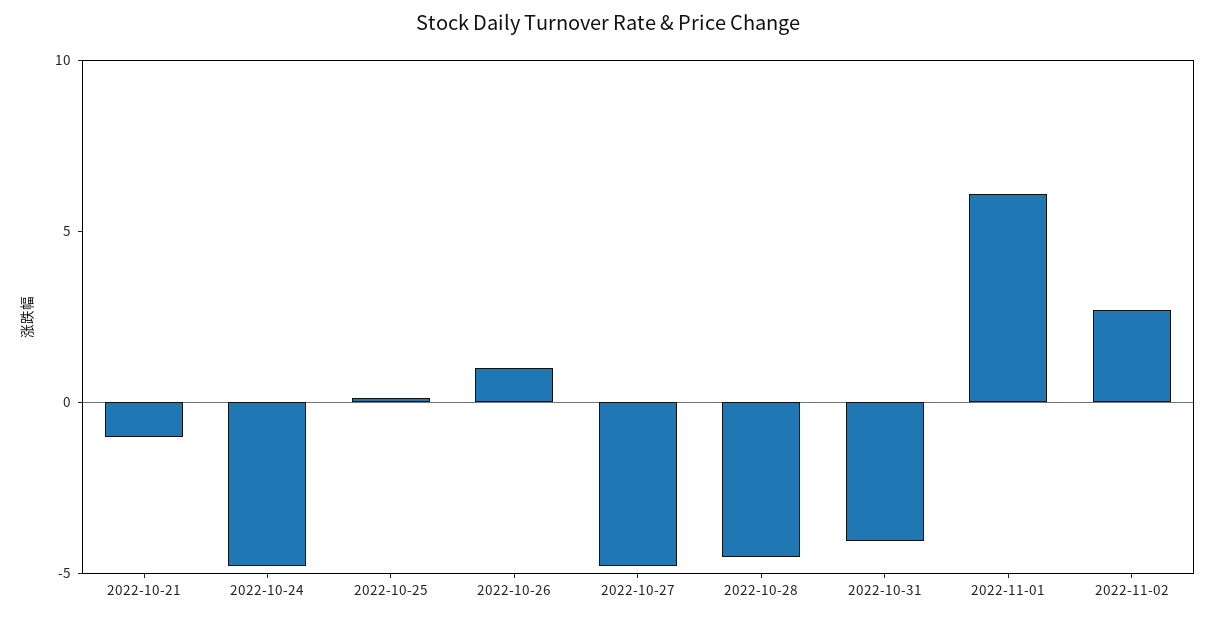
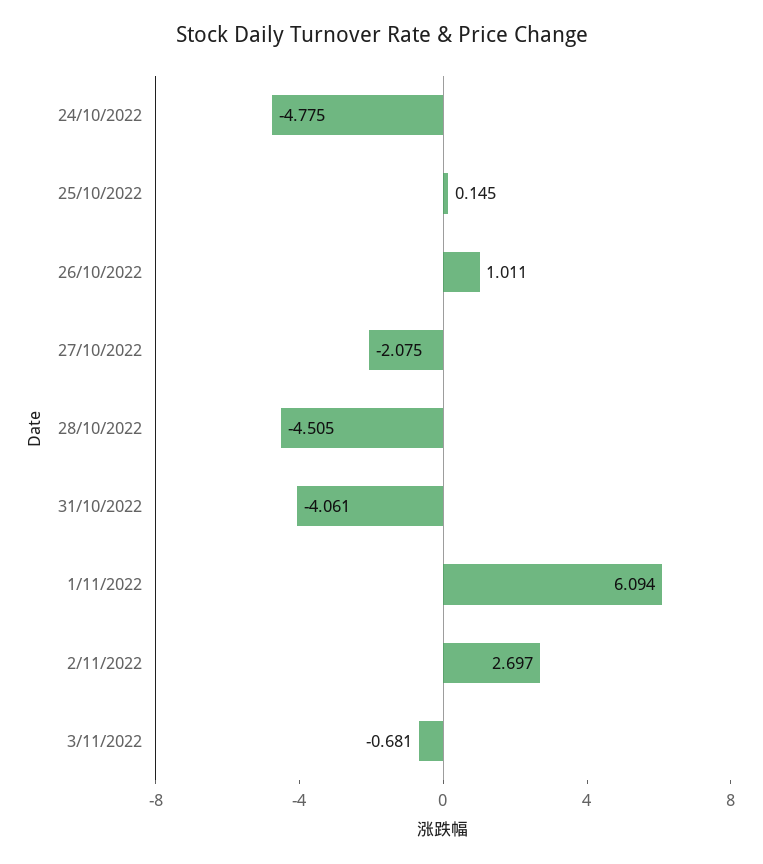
2022-10-21: -1 -> none
2022-10-27: -5 -> -2.075
3/11/2022: none -> -0.681

